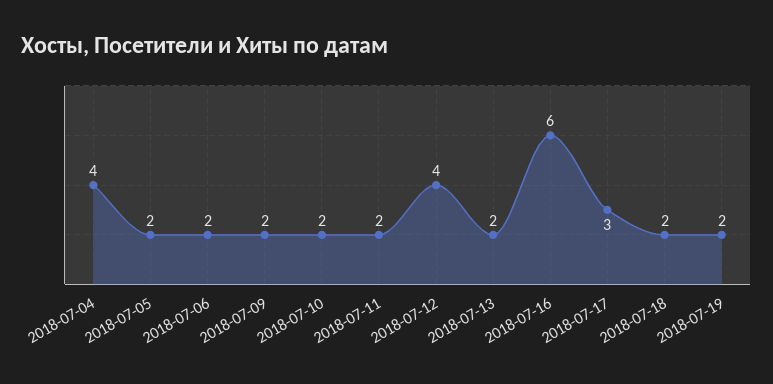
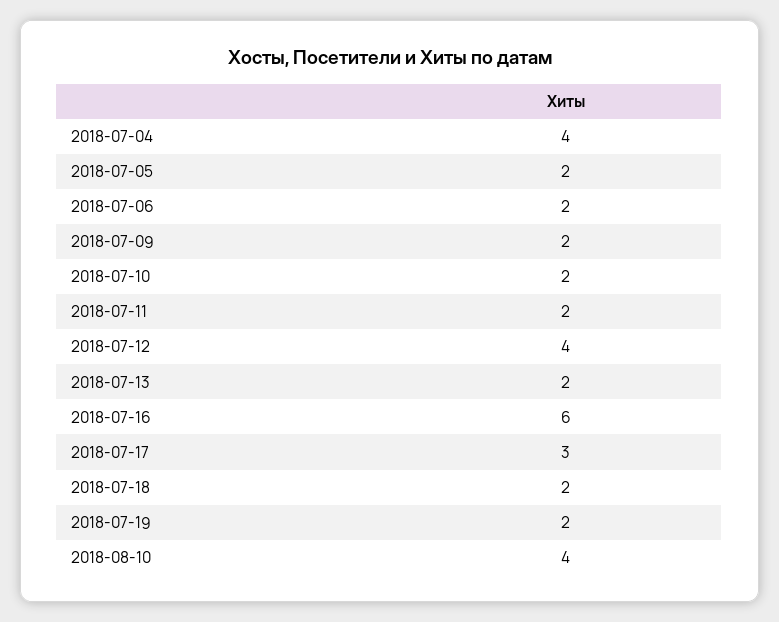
2018-08-10: none -> 4

